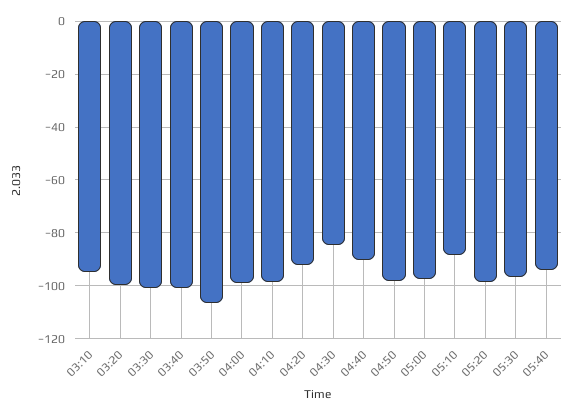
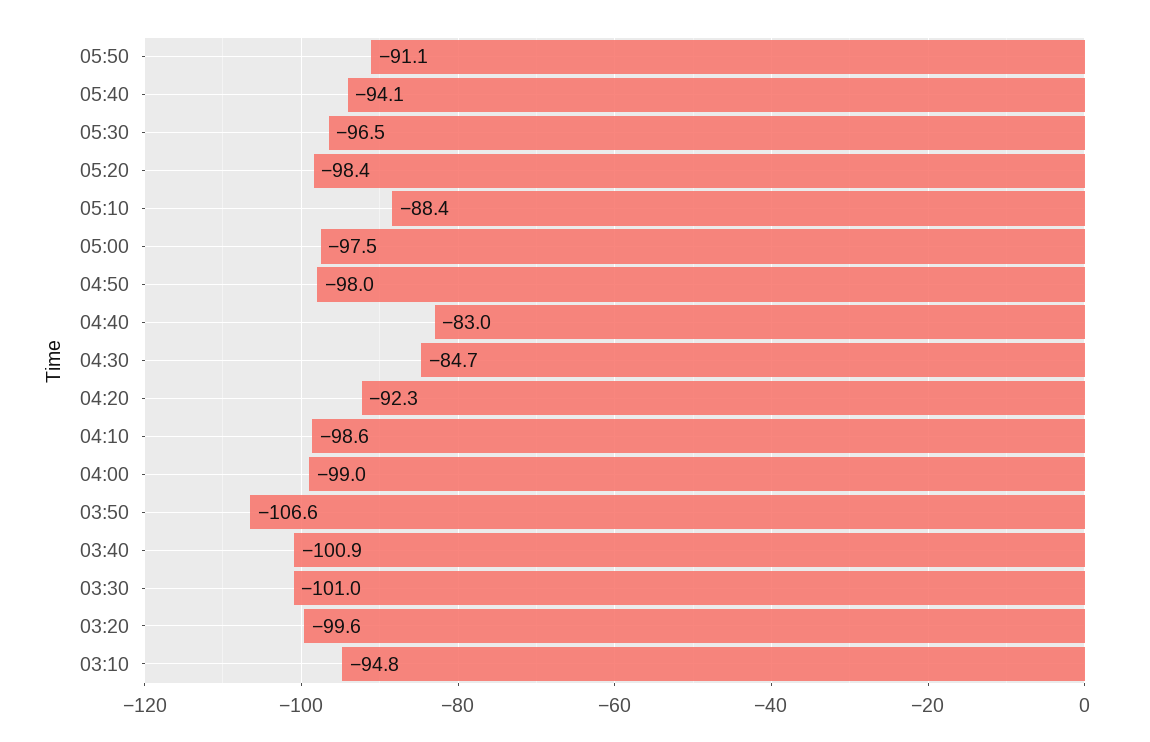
04:40: -90 -> -83
05:50: none -> -91.1

